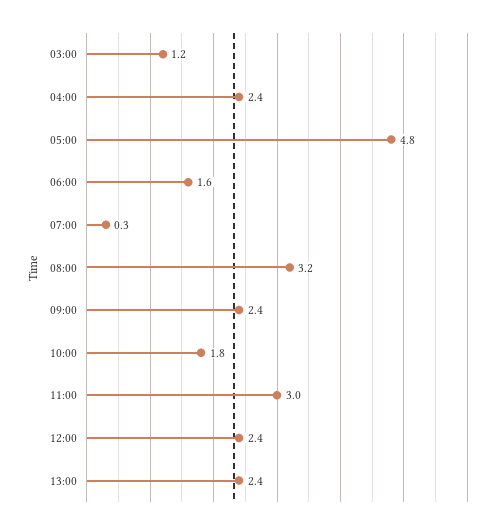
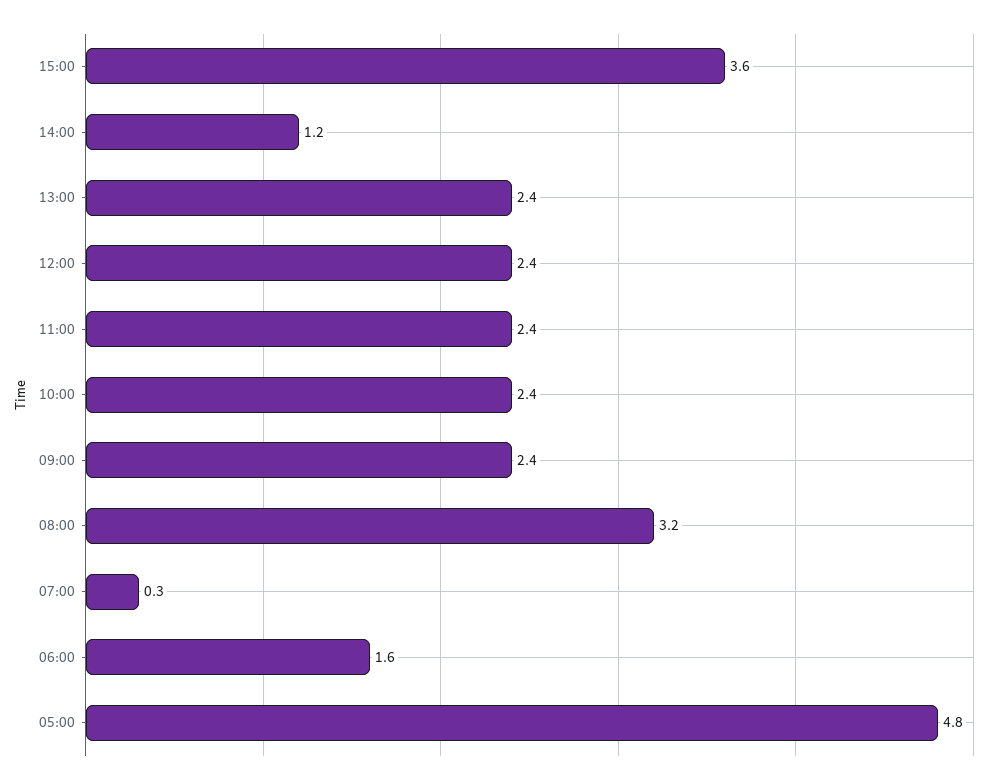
03:00: 1.2 -> none
04:00: 2.4 -> none
10:00: 1.8 -> 2.4
11:00: 3 -> 2.4
15:00: none -> 3.6
14:00: none -> 1.2

